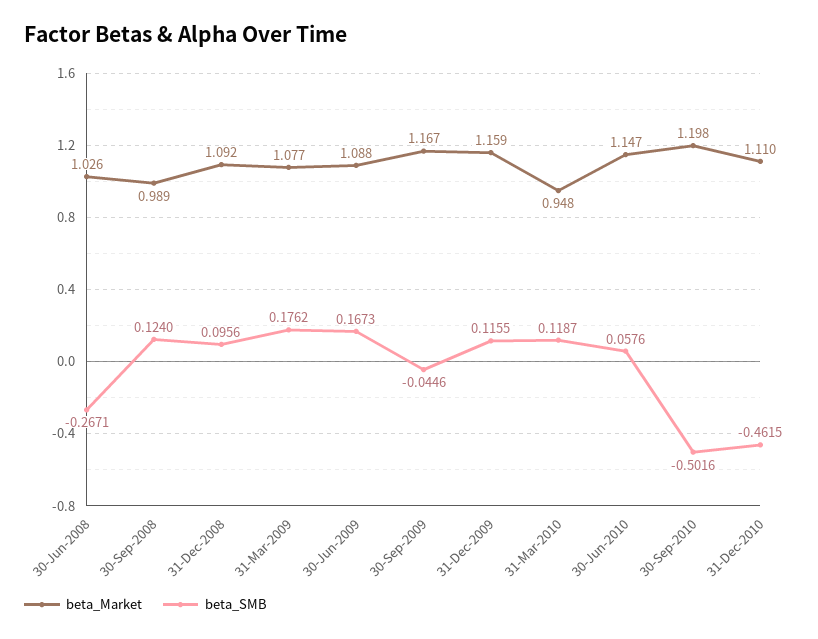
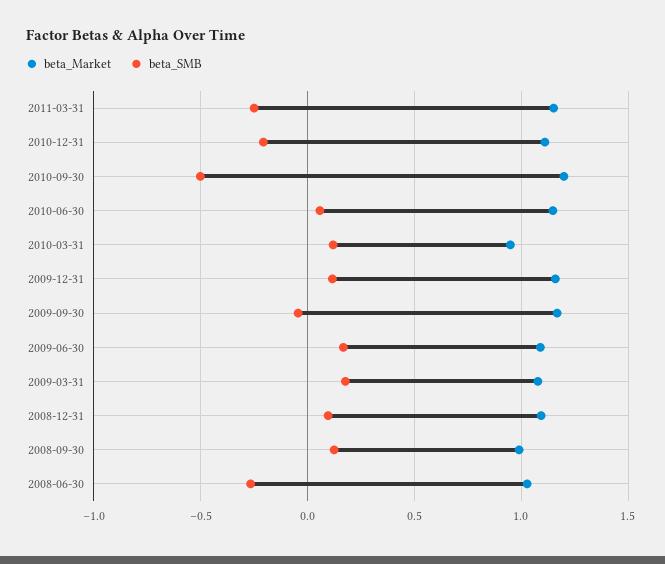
beta_SMB, 31-Dec-2010: -0.4615 -> -0.2
beta_Market, 2011-03-31: none -> 1.15
beta_SMB, 2011-03-31: none -> -0.25

